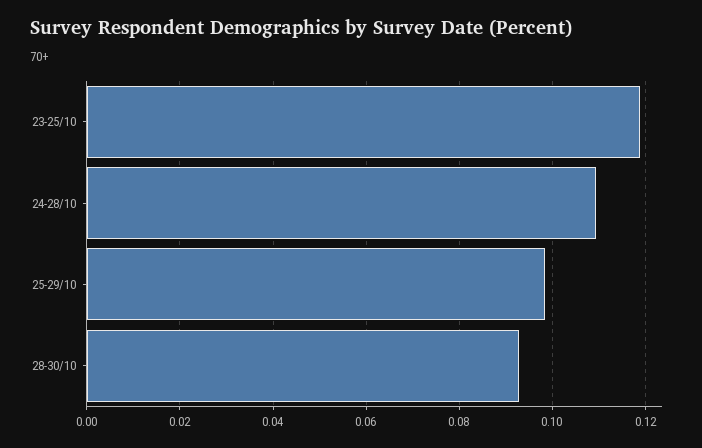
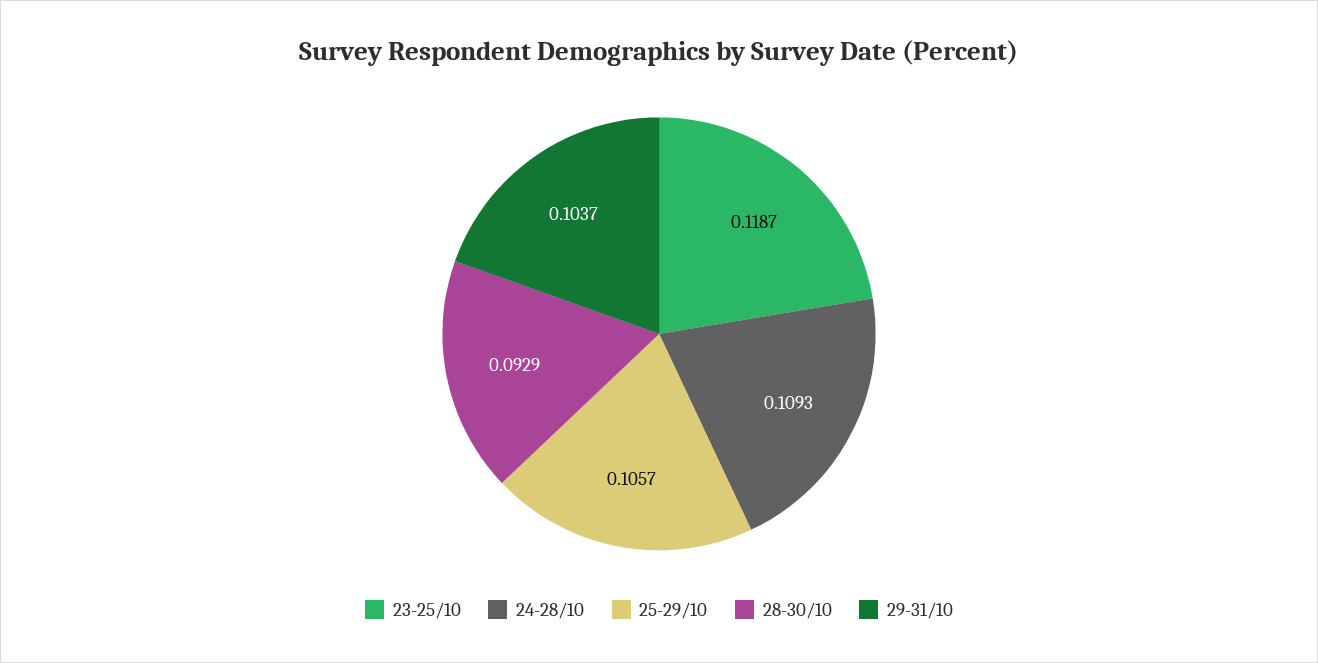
25-29/10: 0.098 -> 0.1057
29-31/10: none -> 0.1037

